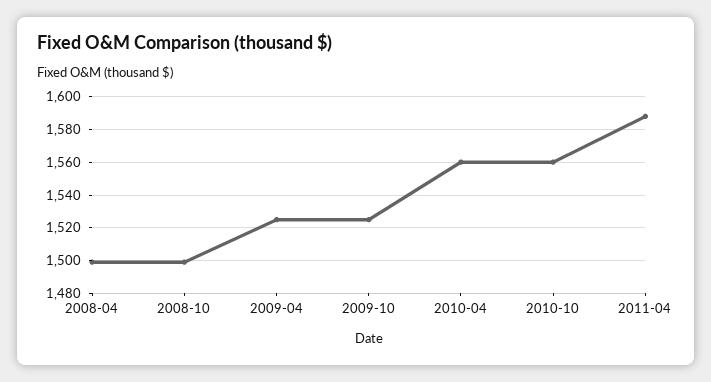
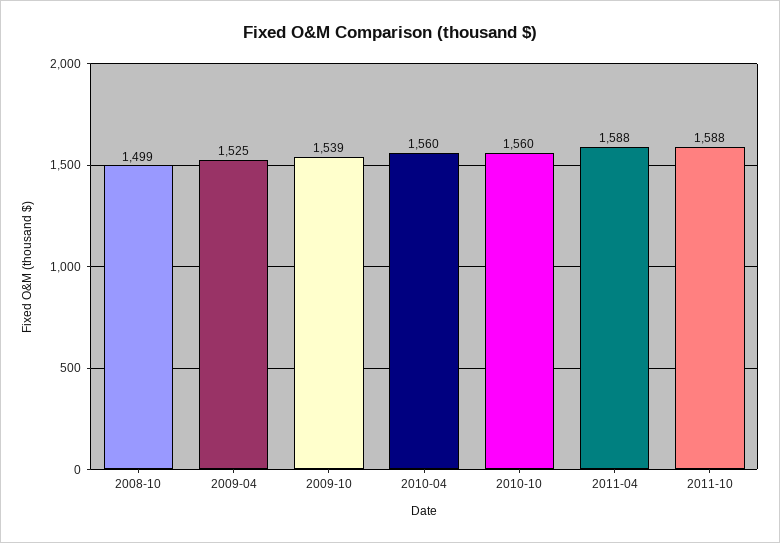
2008-04: 1500 -> none
2009-10: 1525 -> 1539
2011-10: none -> 1588

